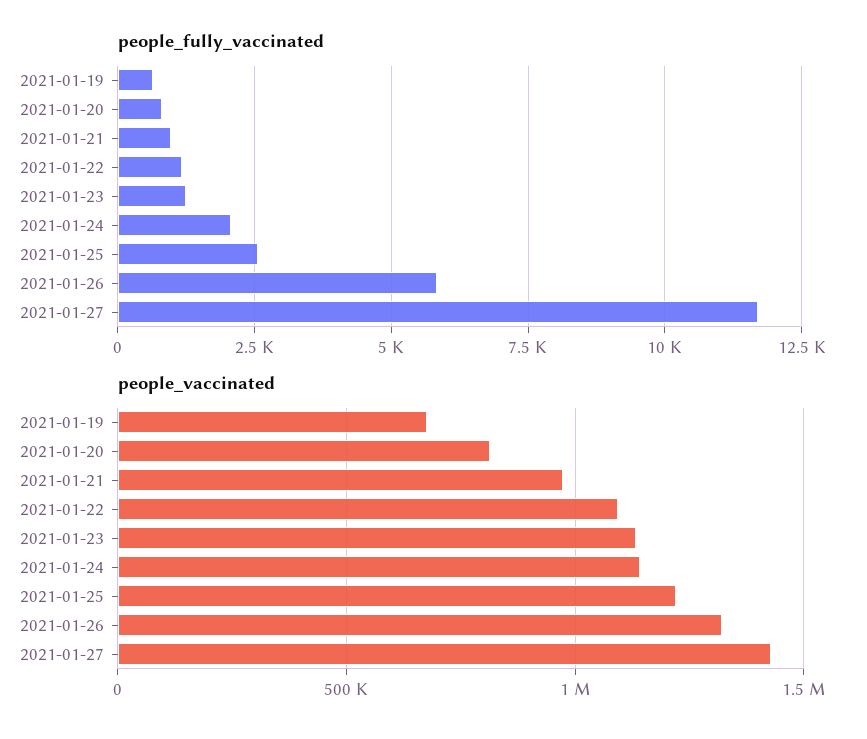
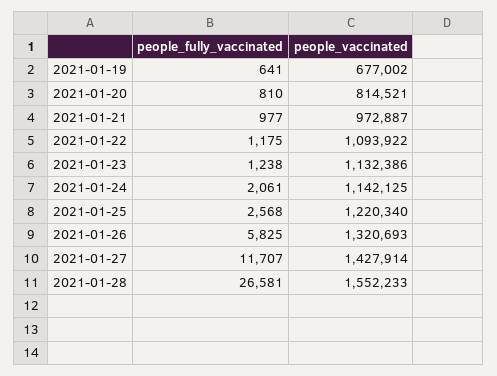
people_fully_vaccinated, 2021-01-28: none -> 26581
people_vaccinated, 2021-01-28: none -> 1552233

